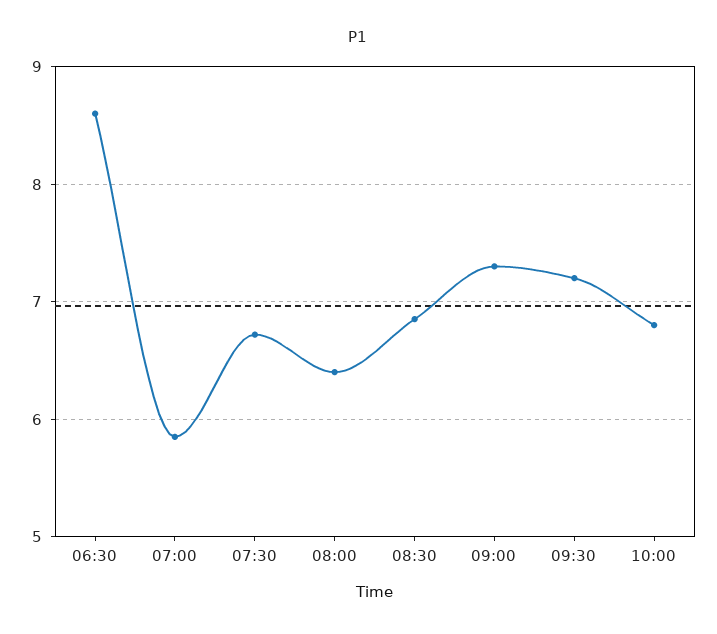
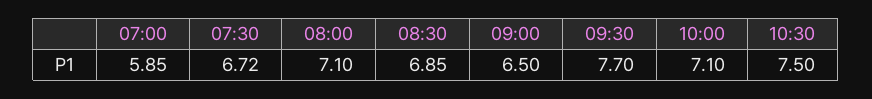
06:30: 8.6 -> none
08:00: 6.4 -> 7.1
09:00: 7.3 -> 6.5
09:30: 7.2 -> 7.7
10:00: 6.8 -> 7.1
10:30: none -> 7.5

